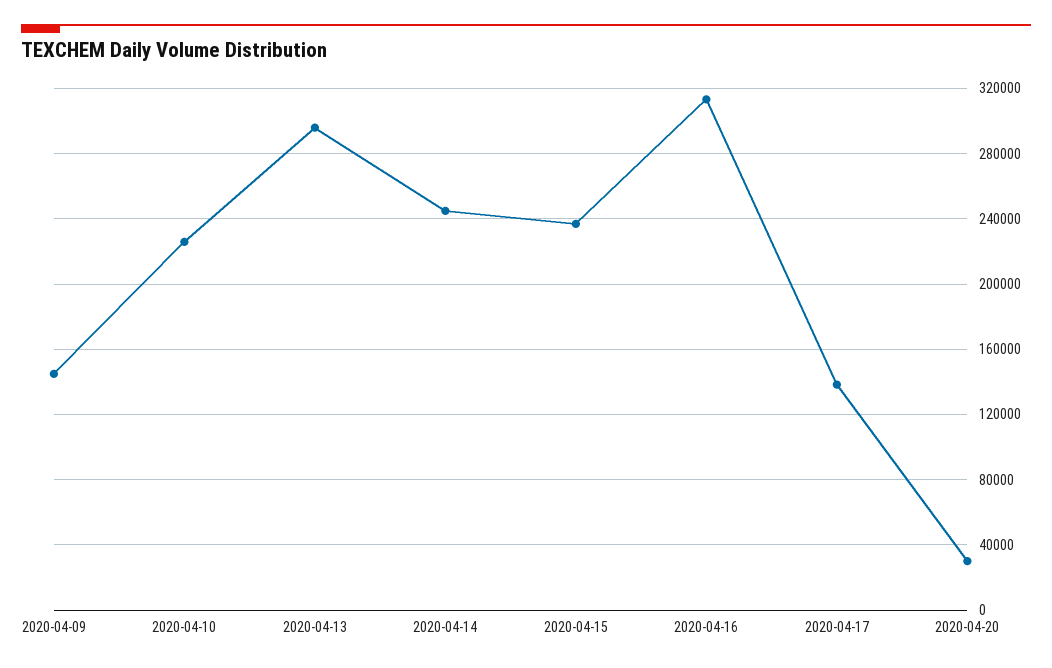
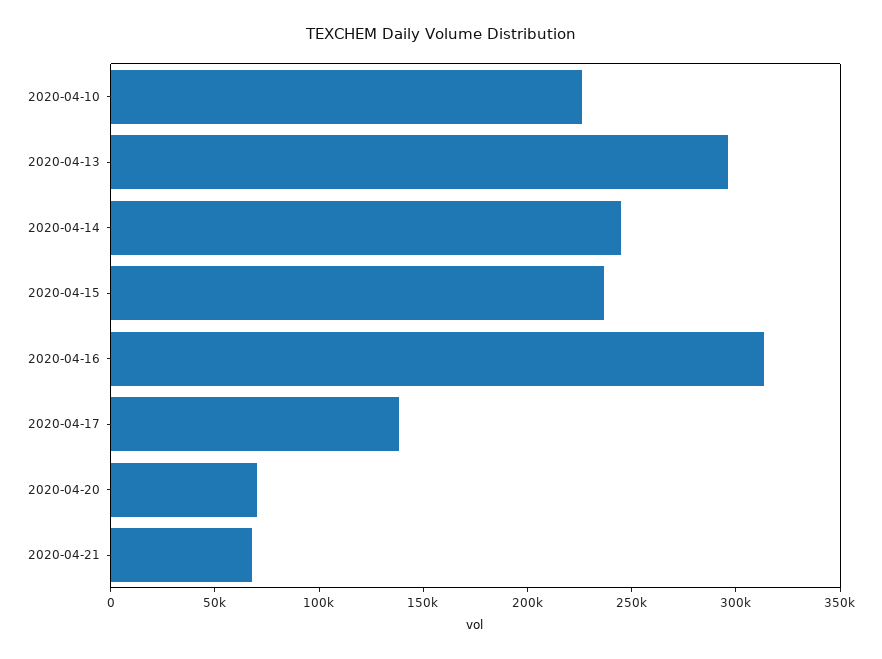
2020-04-09: 145000 -> none
2020-04-20: 30000 -> 70000
2020-04-21: none -> 70000

